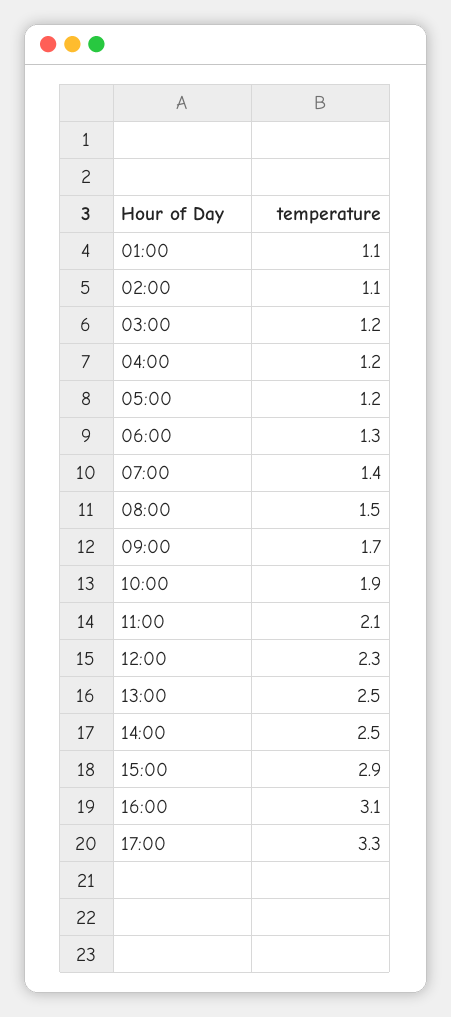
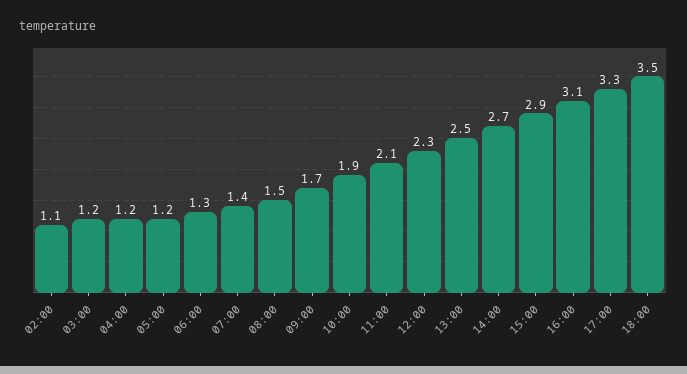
01:00: 1.1 -> none
14:00: 2.5 -> 2.7
18:00: none -> 3.5

